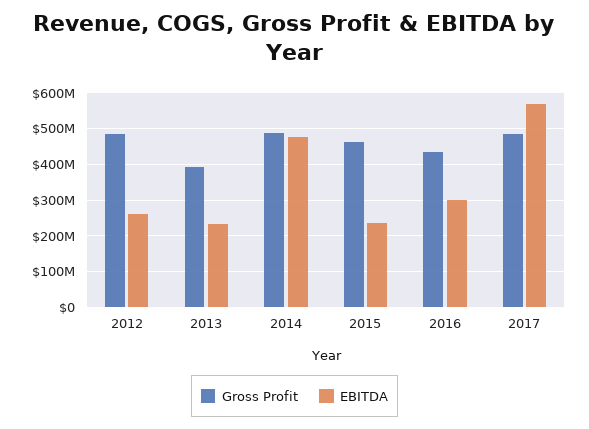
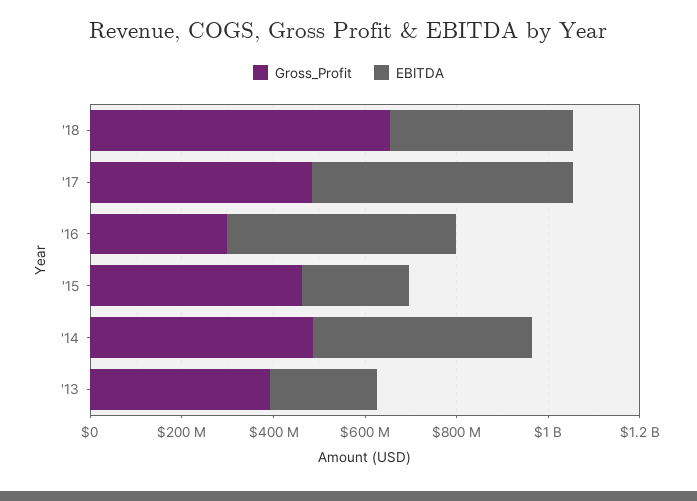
Gross Profit, 2012: 480000000 -> none
EBITDA, 2012: 260000000 -> none
Gross Profit, 2016: 440000000 -> 300000000
EBITDA, 2016: 300000000 -> 500000000
Gross Profit, '18: none -> 650000000
EBITDA, '18: none -> 400000000

